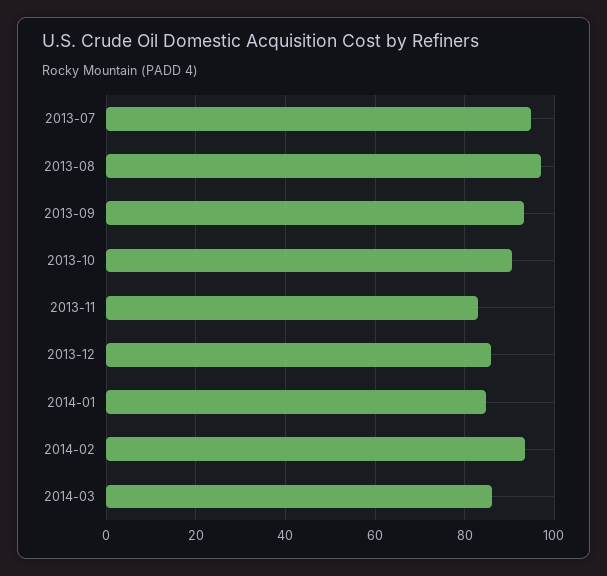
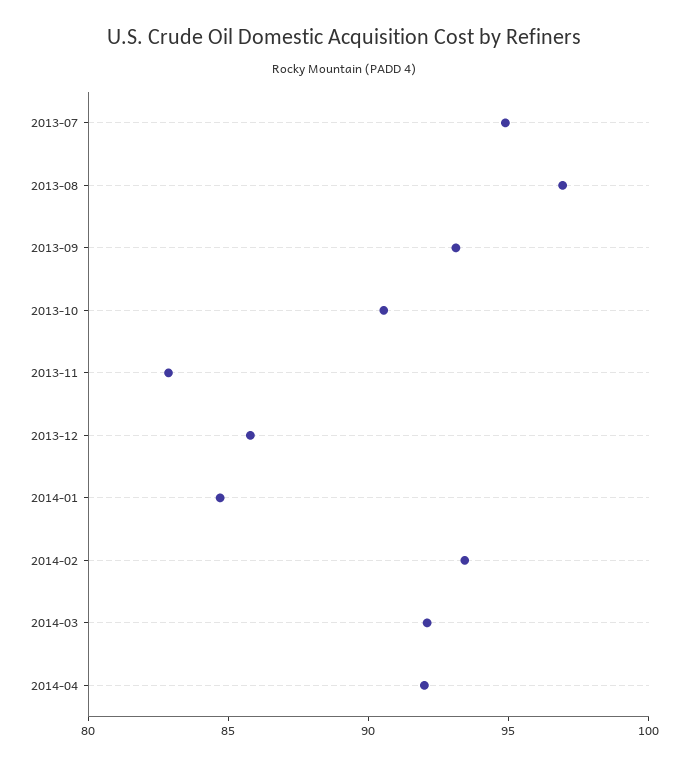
2014-03: 86 -> 92
2014-04: none -> 92

